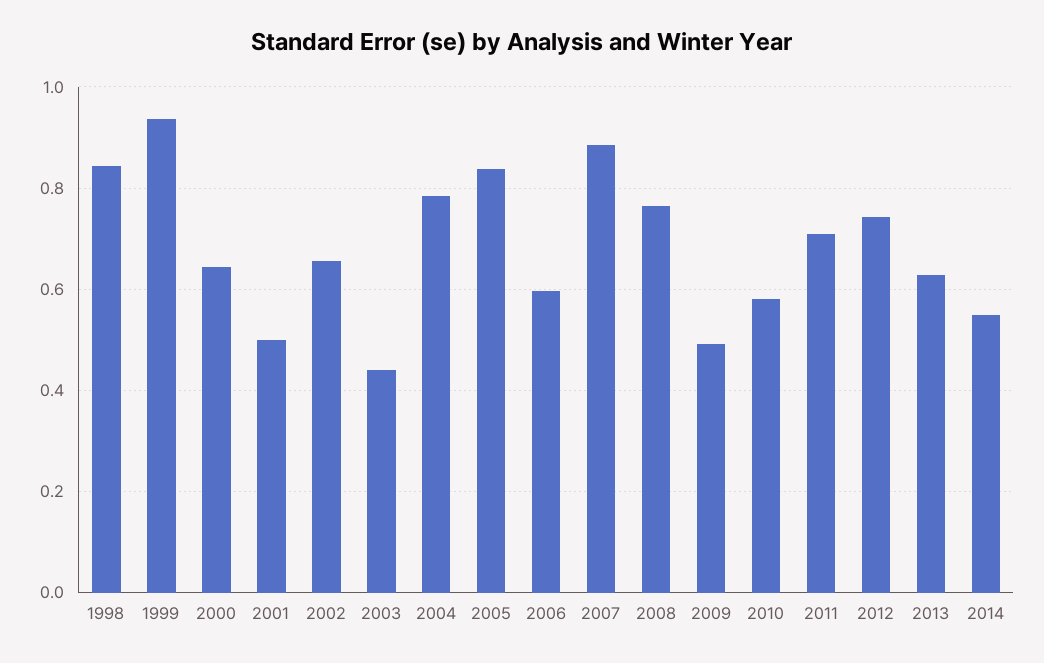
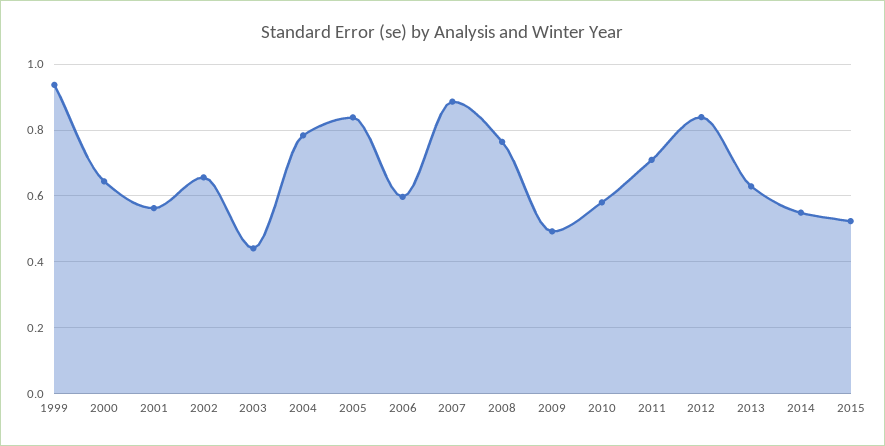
1998: 0.84 -> none
2001: 0.5 -> 0.56
2012: 0.74 -> 0.84
2015: none -> 0.52

